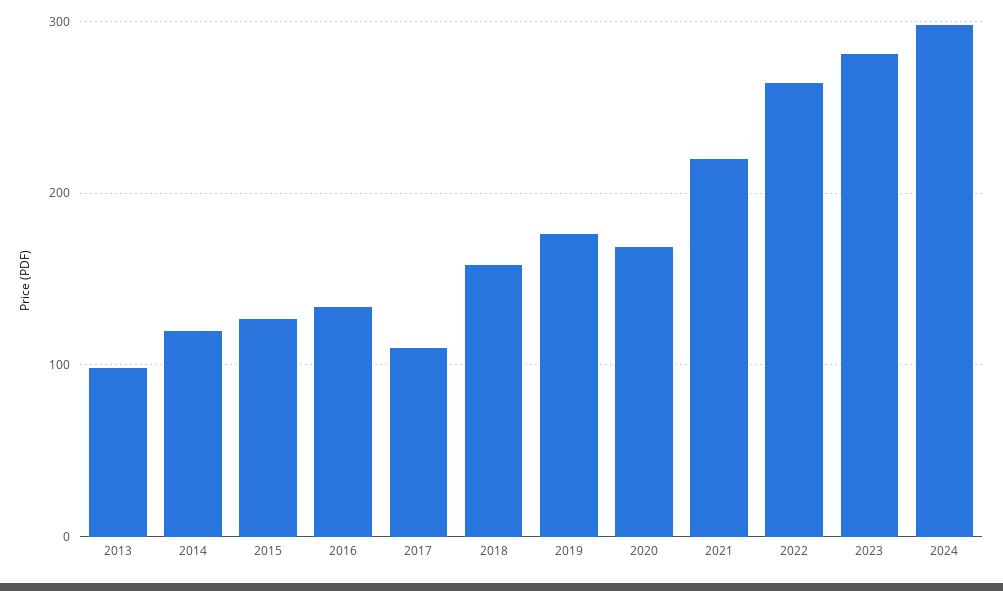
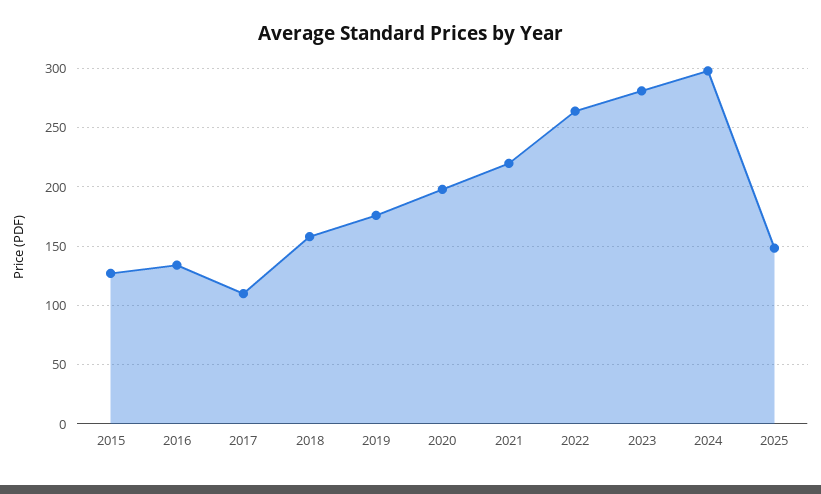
2013: 100 -> none
2014: 120 -> none
2020: 170 -> 200
2025: none -> 150

